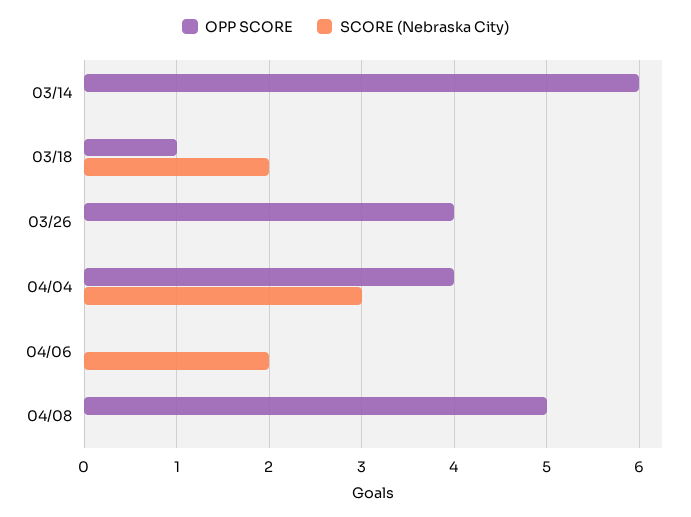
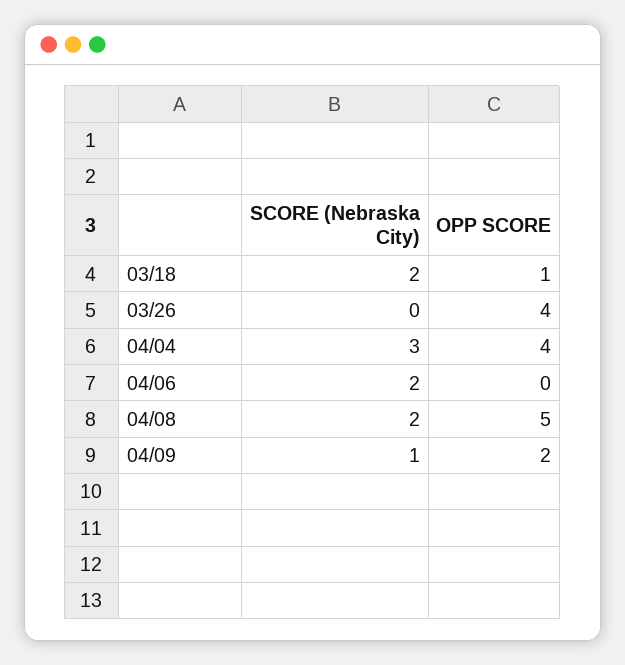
OPP SCORE, 03/14: 6 -> none
SCORE (Nebraska City), 03/14: 0 -> none
SCORE (Nebraska City), 04/08: 0 -> 2
SCORE (Nebraska City), 04/09: none -> 1
OPP SCORE, 04/09: none -> 2

